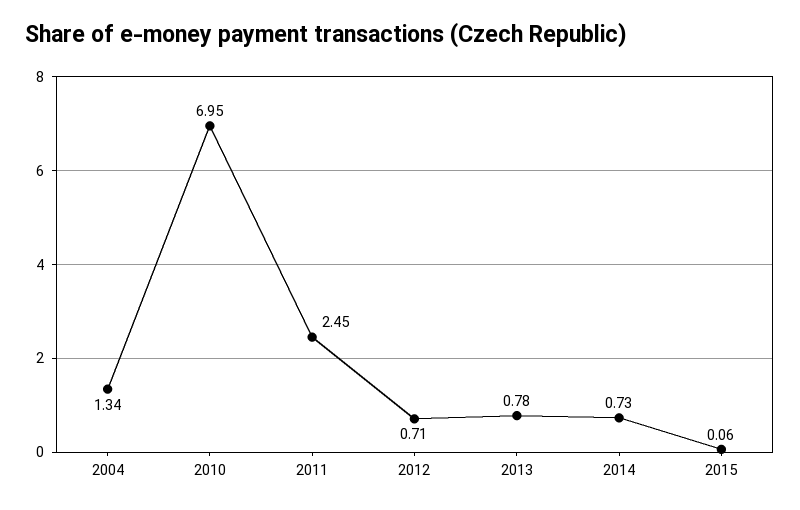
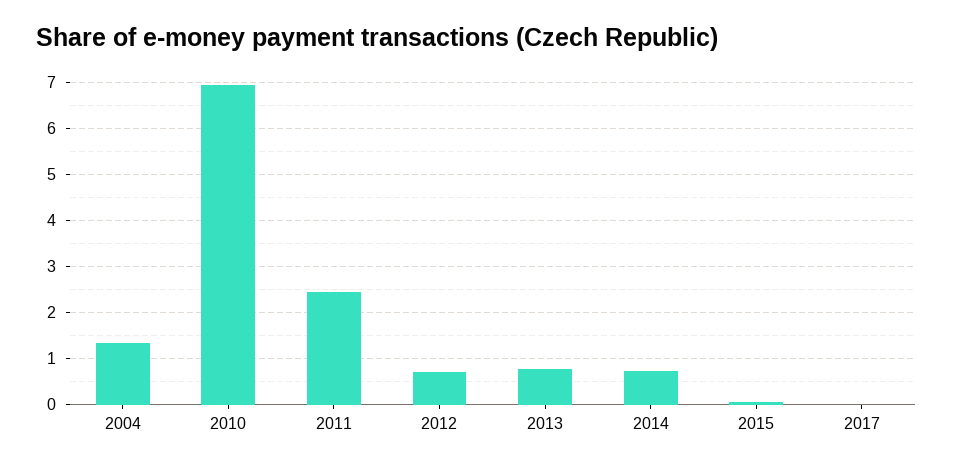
2017: none -> 0

